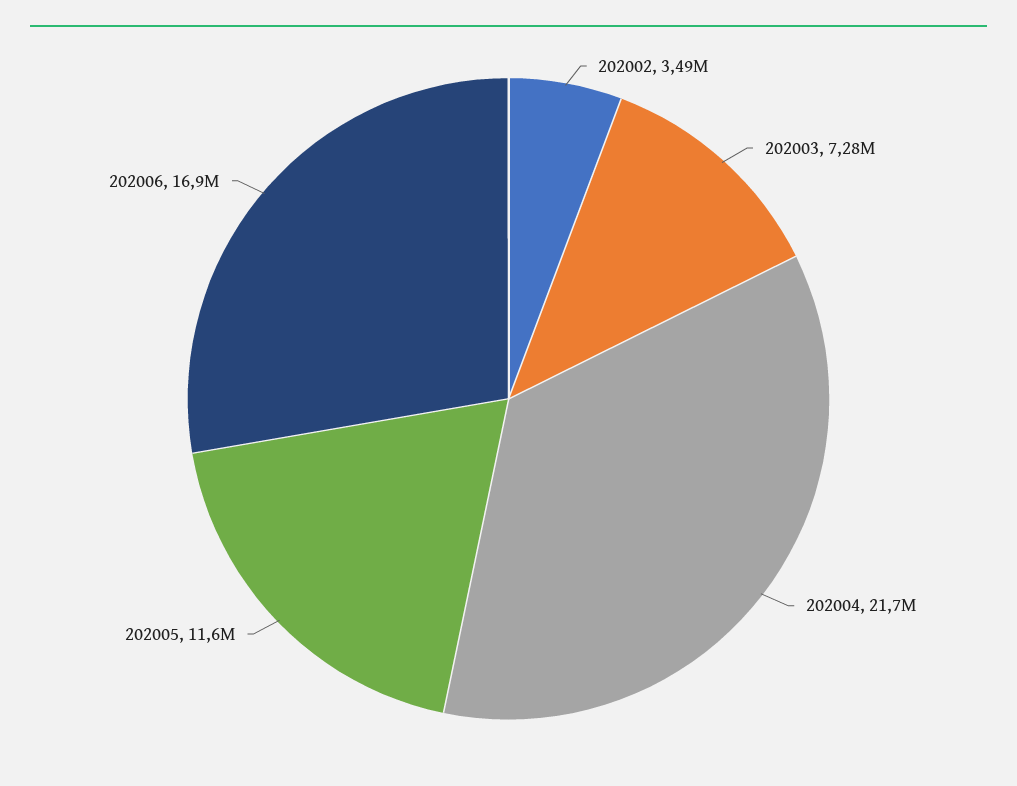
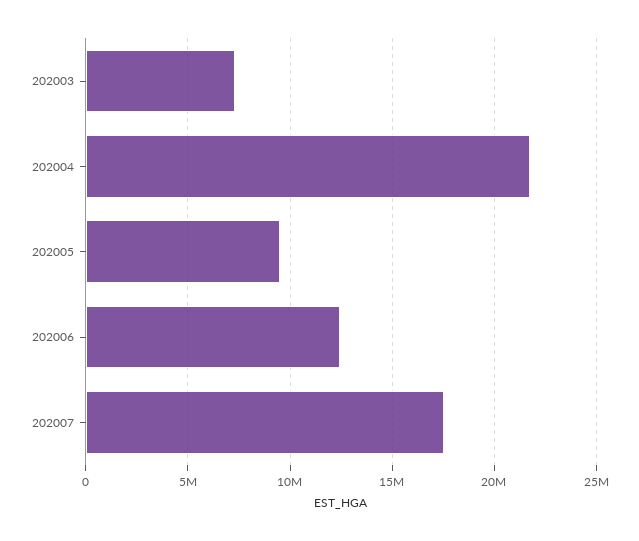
202002: 3490000 -> none
202005: 11600000 -> 9500000
202006: 16900000 -> 12500000
202007: none -> 17500000

